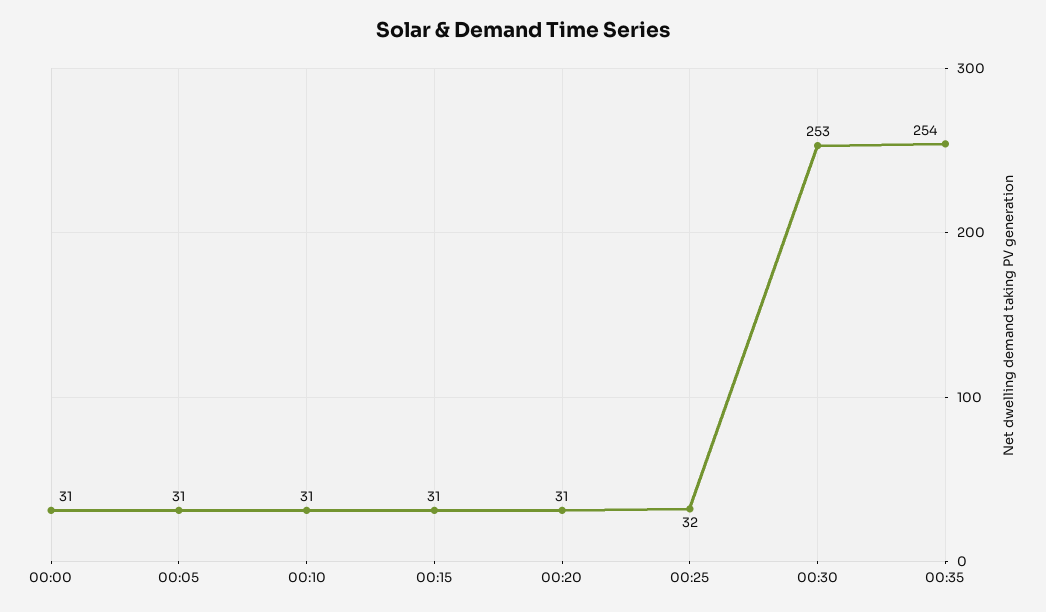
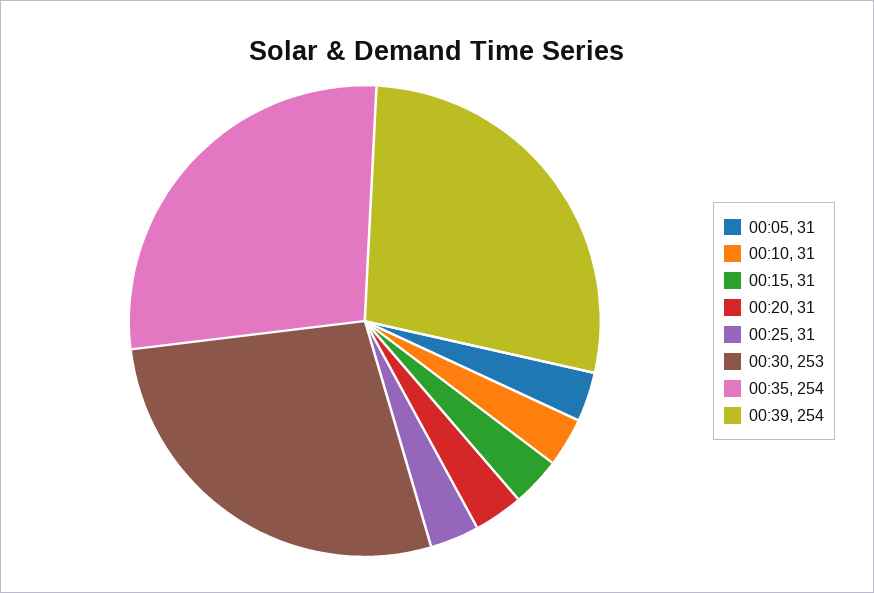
00:00: 31 -> none
00:25: 32 -> 31
00:39: none -> 254

